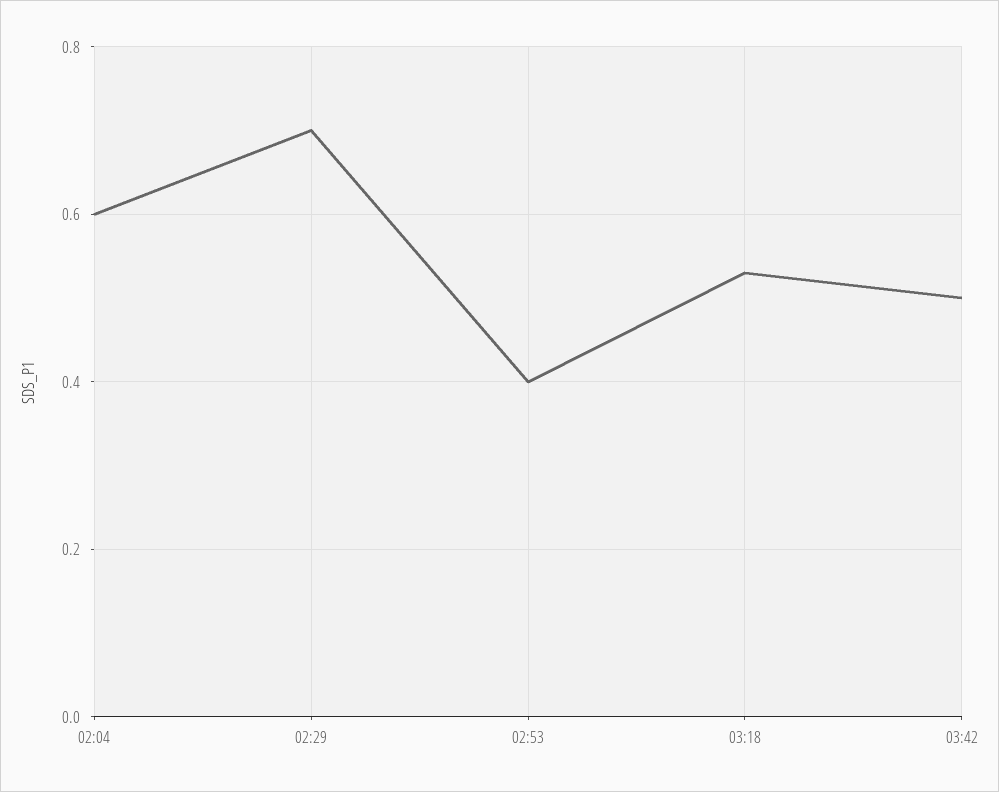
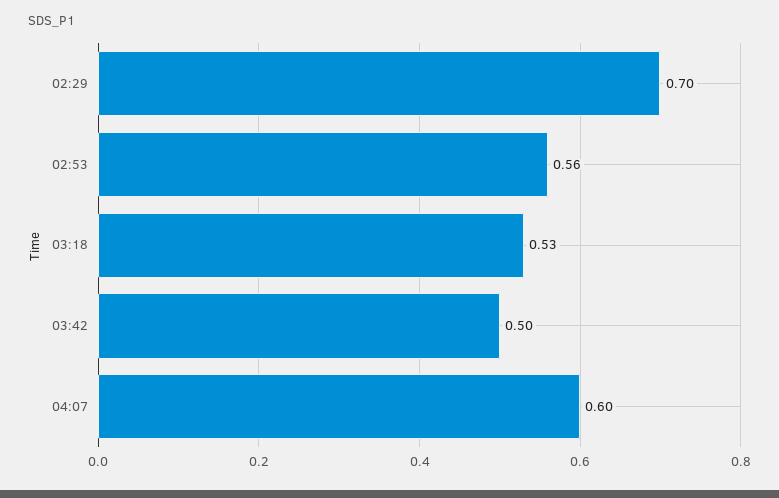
02:04: 0.6 -> none
02:53: 0.4 -> 0.56
04:07: none -> 0.6

